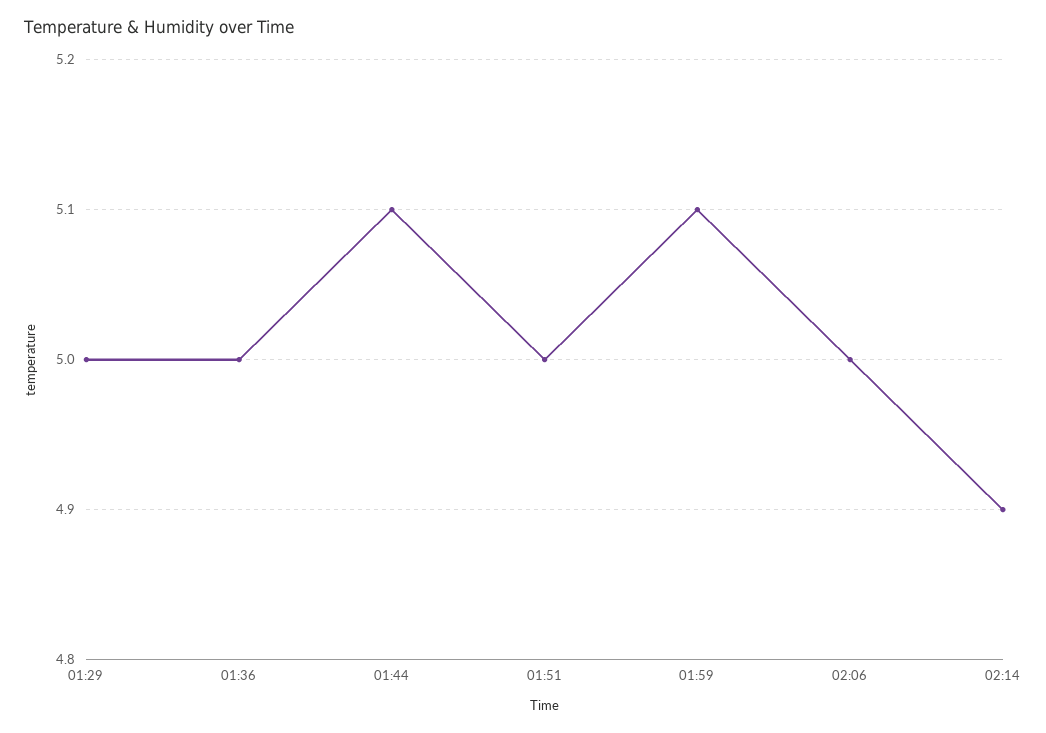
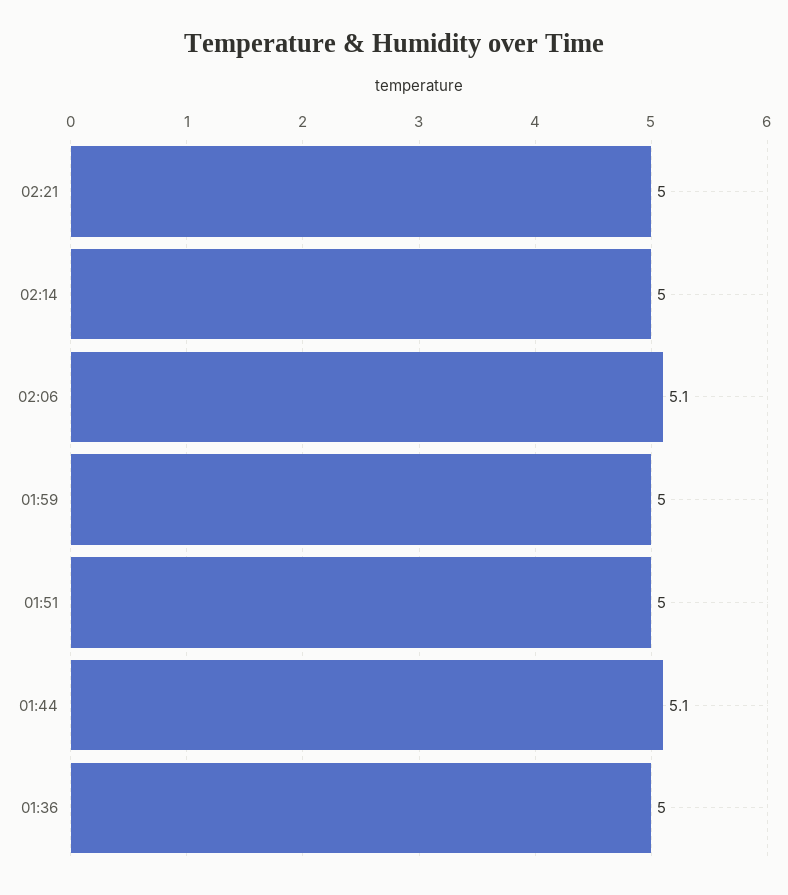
01:29: 5 -> none
01:59: 5.1 -> 5
02:06: 5 -> 5.1
02:14: 4.9 -> 5
02:21: none -> 5

